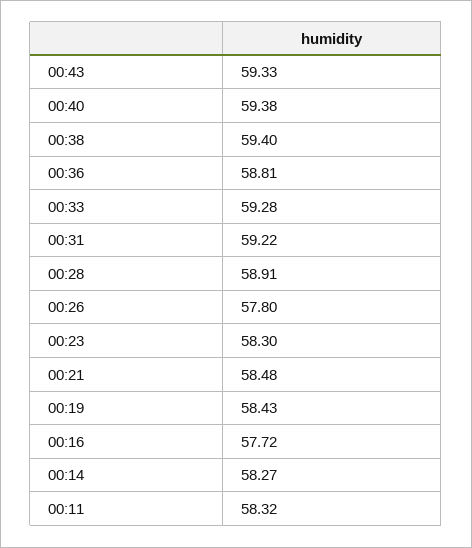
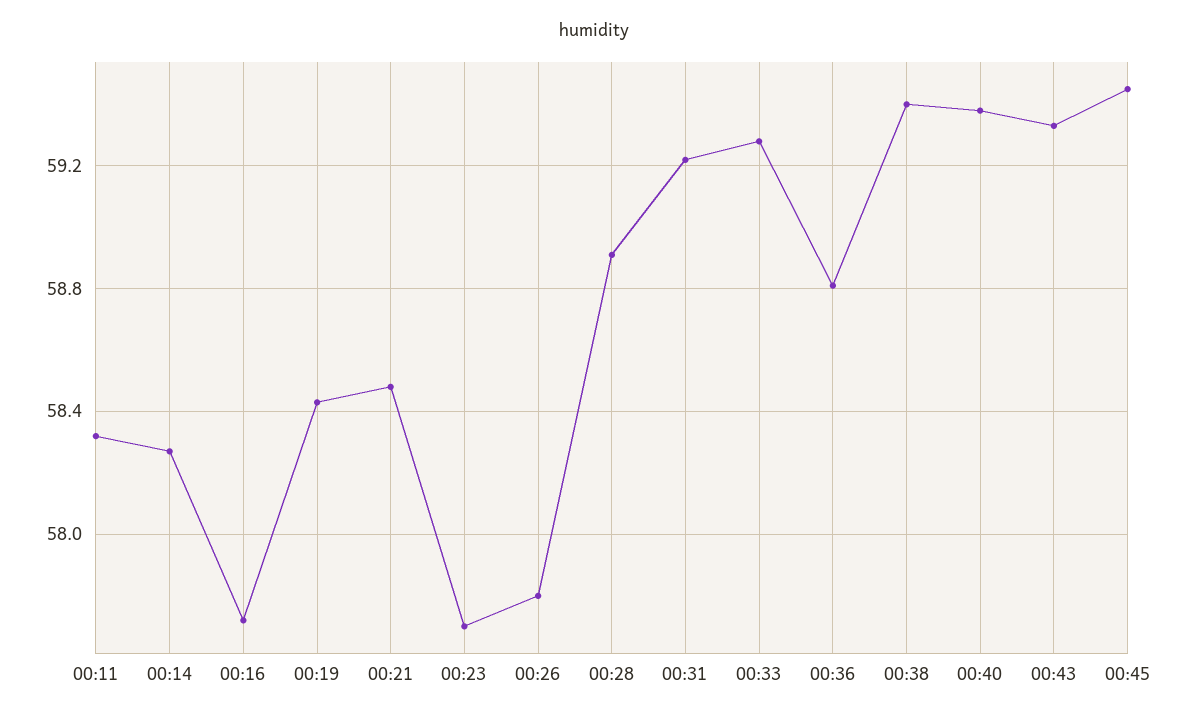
00:23: 58.3 -> 57.7
00:45: none -> 59.45

